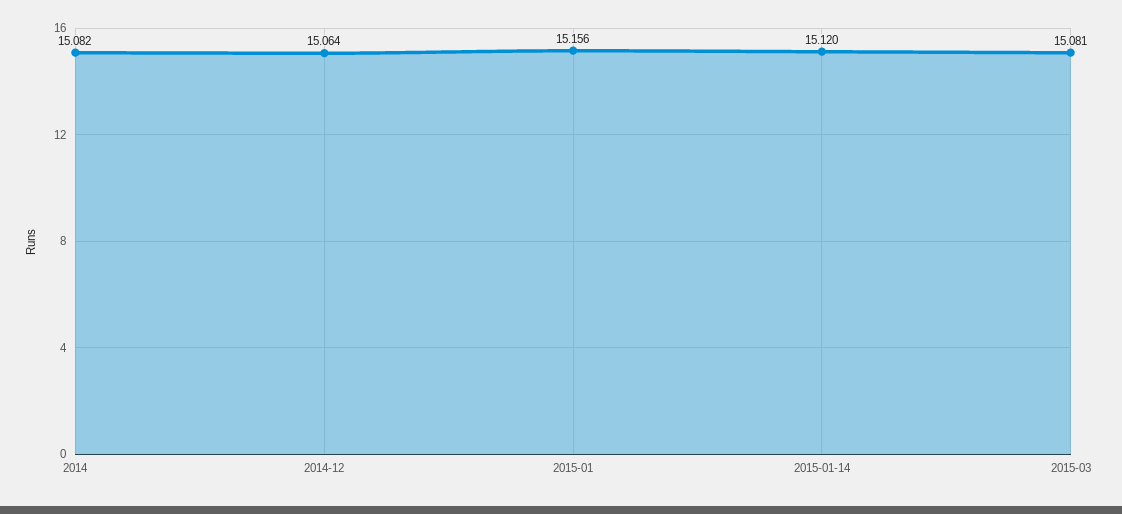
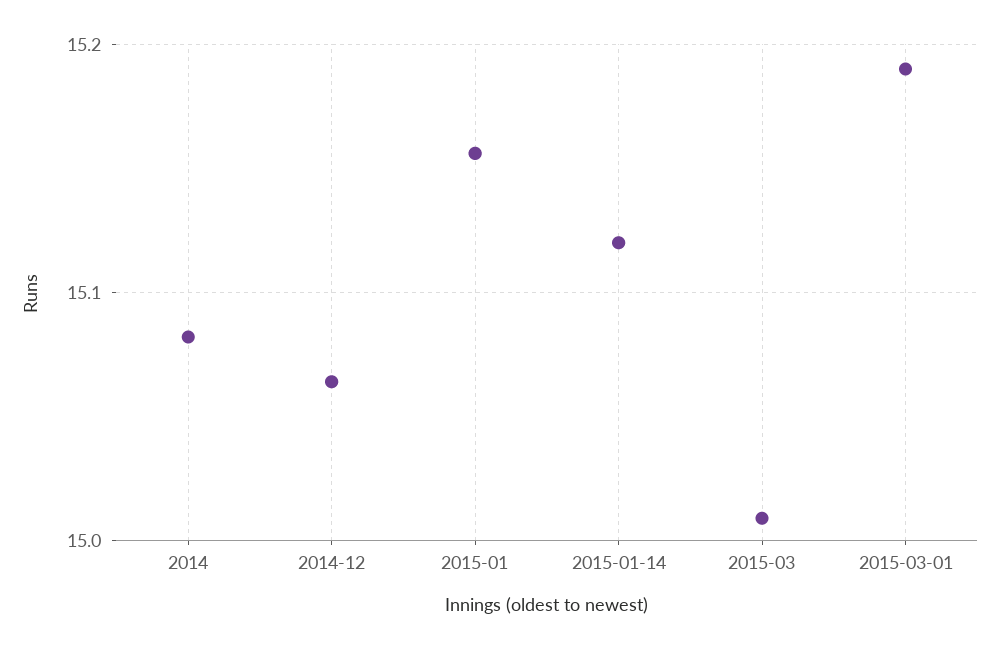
2015-03: 15.081 -> 15.01
2015-03-01: none -> 15.19

